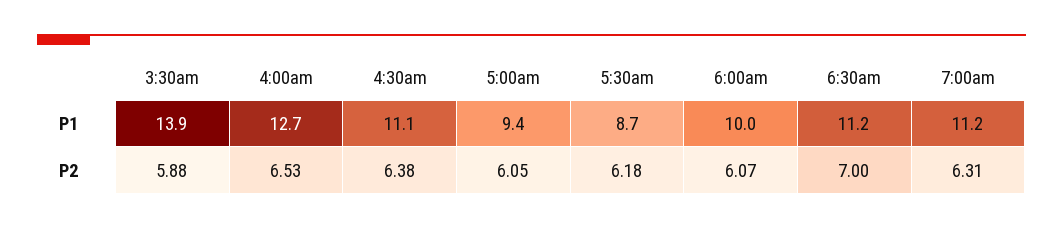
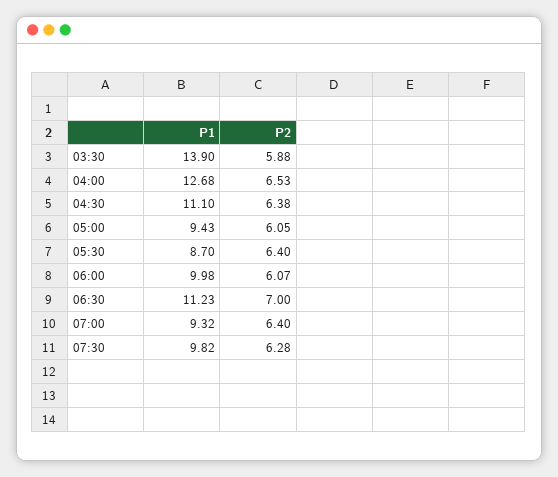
7:00am, P1: 11.2 -> 9.32
5:30am, P2: 6.18 -> 6.4
7:00am, P2: 6.31 -> 6.4
07:30, P1: none -> 9.82
07:30, P2: none -> 6.28

